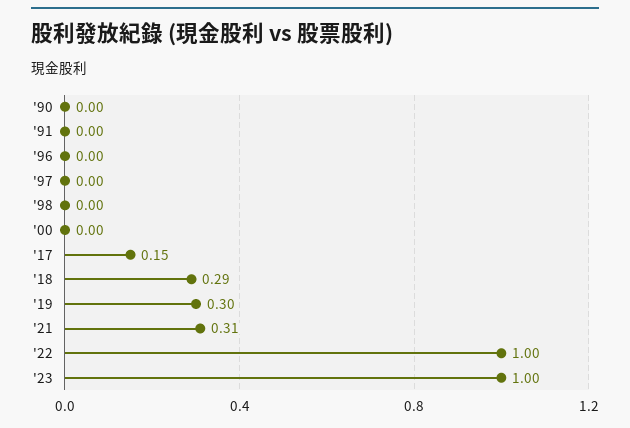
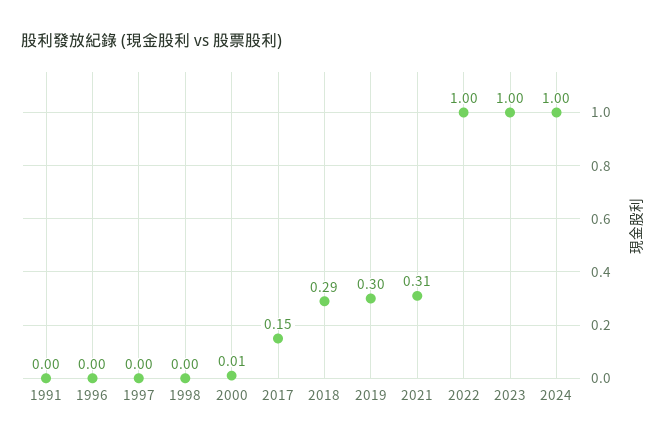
'90: 0 -> none
'00: 0 -> 0.01
2024: none -> 1

